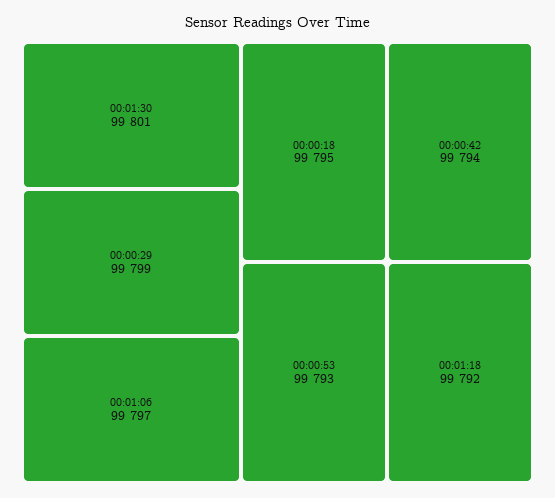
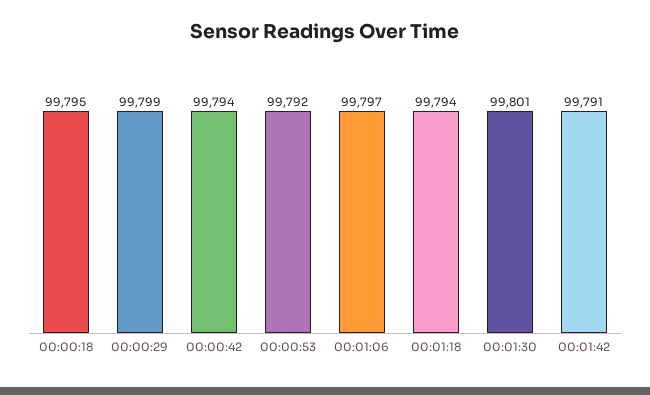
00:00:53: 99793 -> 99792
00:01:18: 99792 -> 99794
00:01:42: none -> 99791

